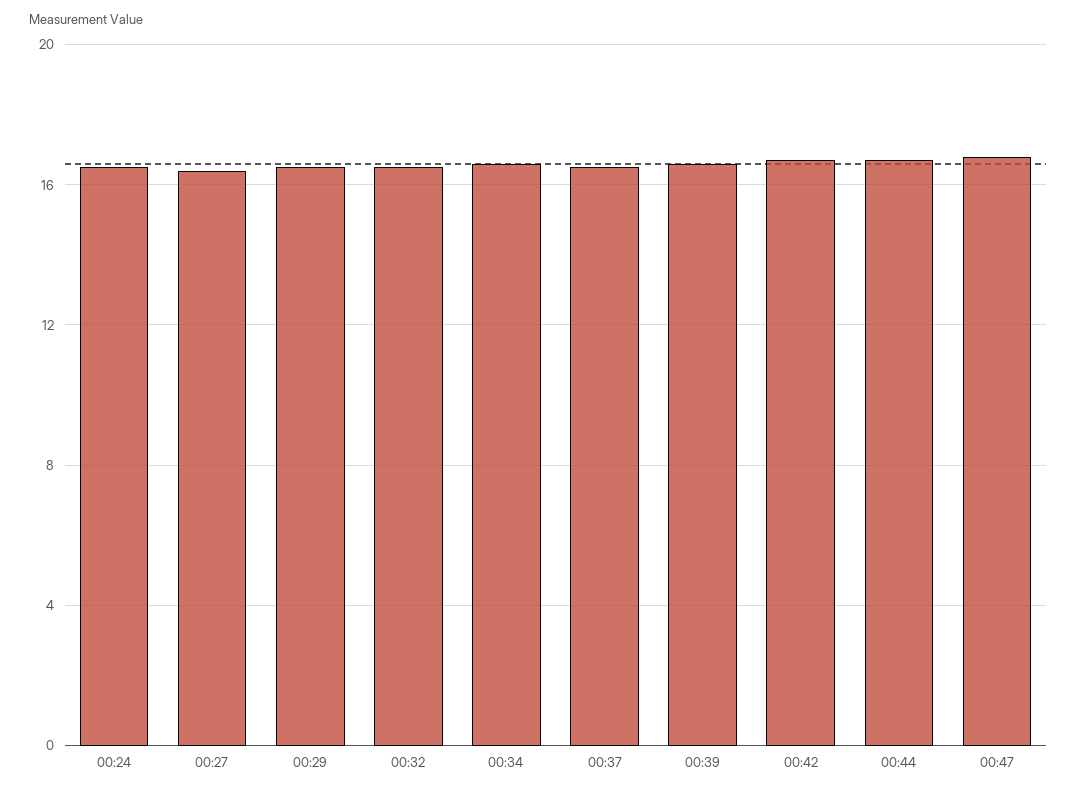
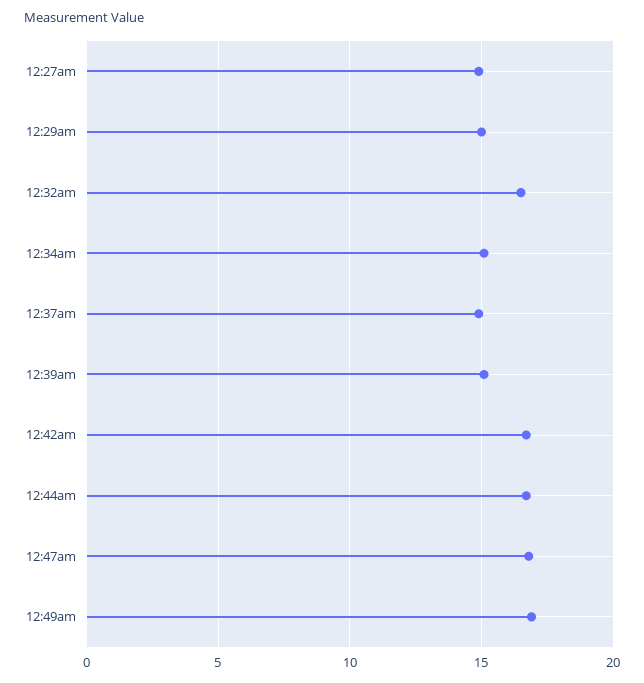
00:24: 16.5 -> none
00:27: 16.5 -> 15
00:29: 16.5 -> 15
00:34: 16.5 -> 15
00:37: 16.5 -> 15
00:39: 16.5 -> 15
12:49am: none -> 17

